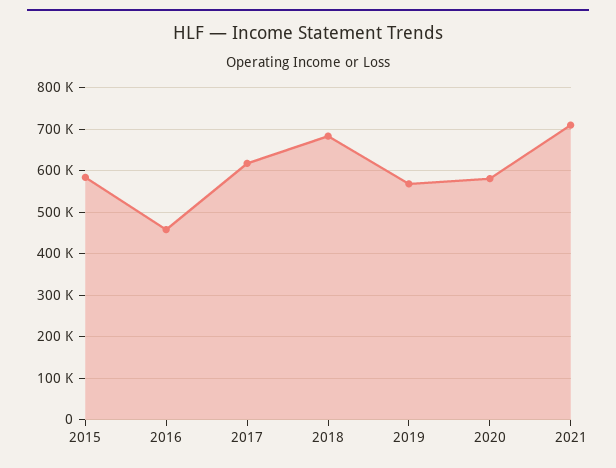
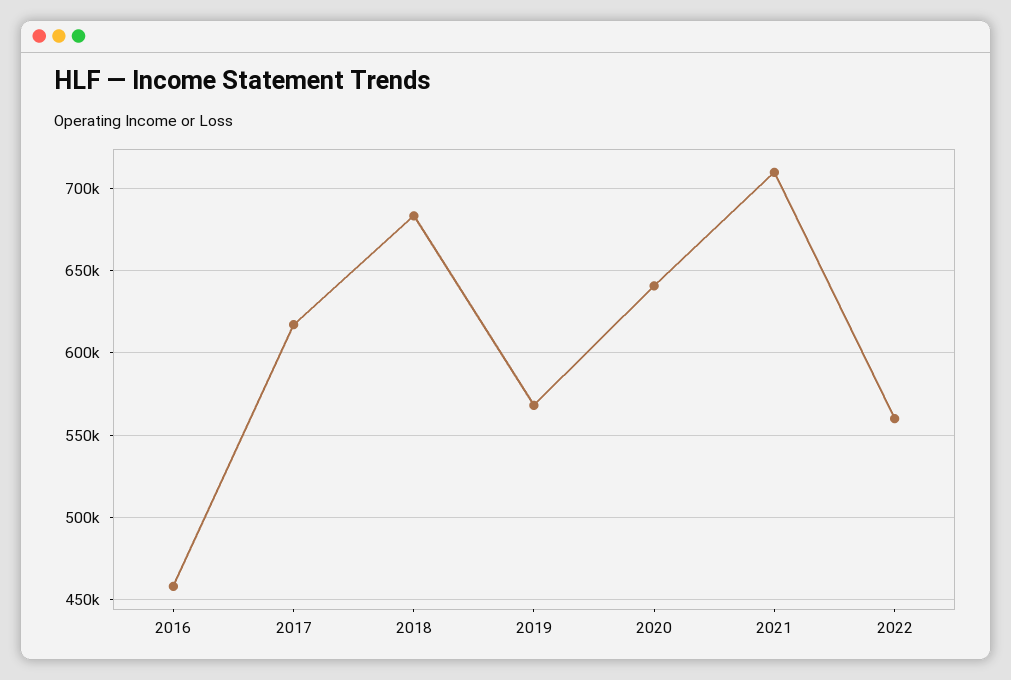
2015: 580000 -> none
2020: 580000 -> 640000
2022: none -> 560000

